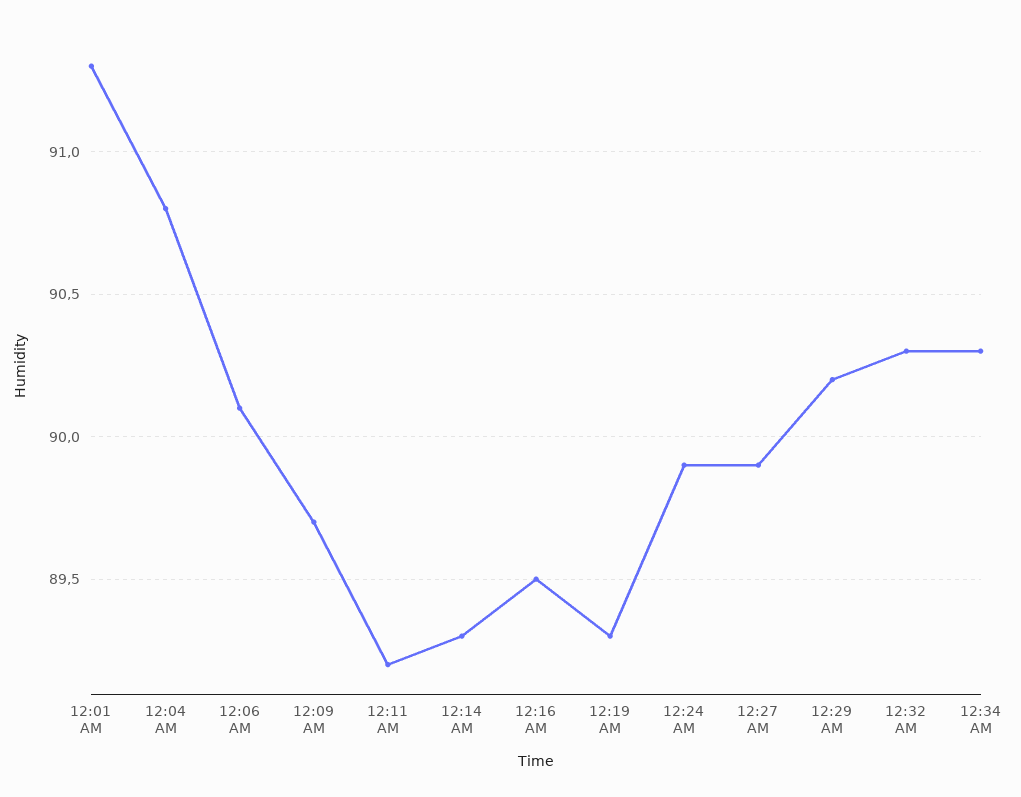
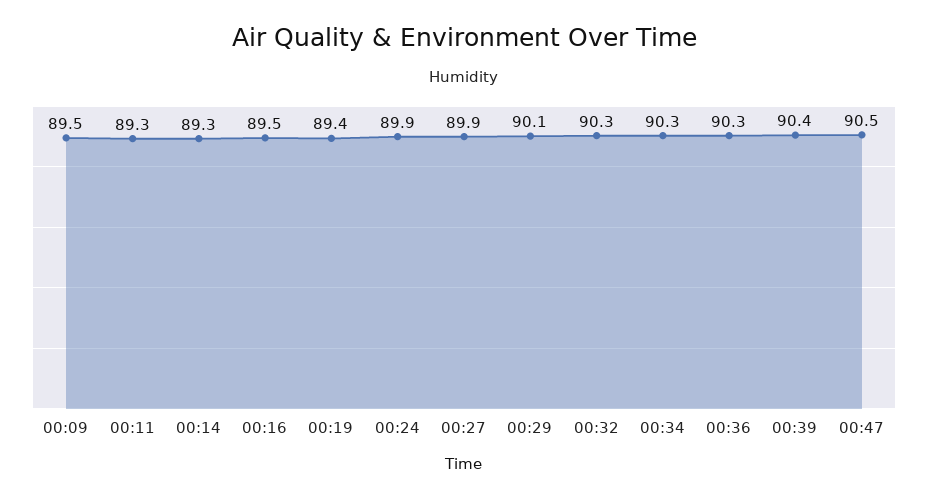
12:01 AM: 91.3 -> none
12:04 AM: 90.8 -> none
12:06 AM: 90.1 -> none
12:09 AM: 89.7 -> 89.5
12:11 AM: 89.2 -> 89.3
12:19 AM: 89.3 -> 89.4
12:29 AM: 90.2 -> 90.1
00:36: none -> 90.3
00:39: none -> 90.4
00:47: none -> 90.5

